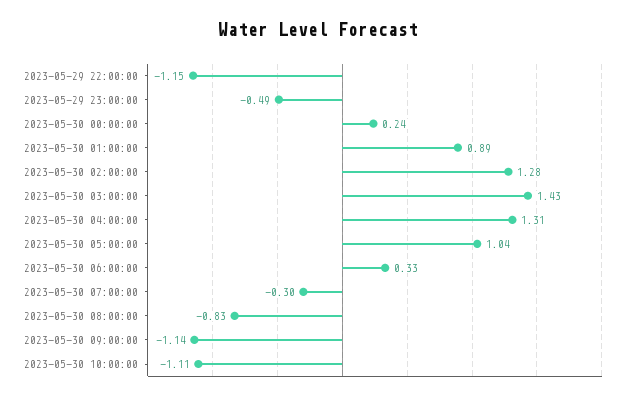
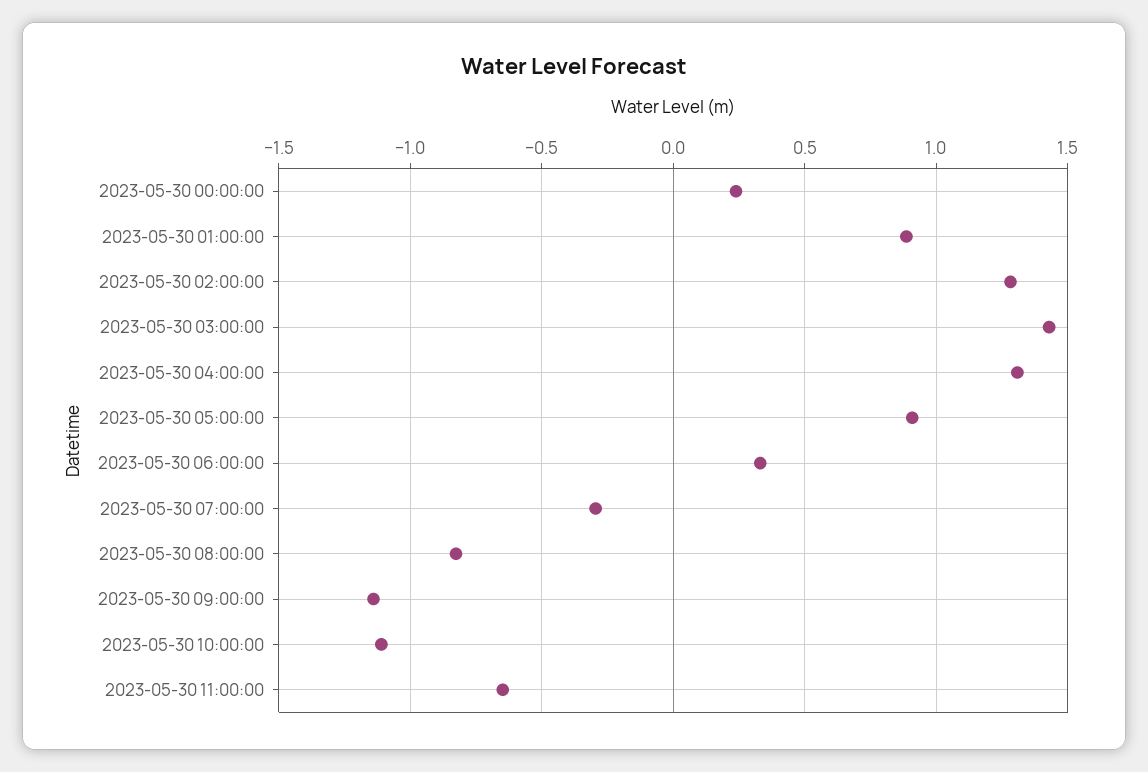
2023-05-29 22:00:00: -1.15 -> none
2023-05-29 23:00:00: -0.49 -> none
2023-05-30 05:00:00: 1.04 -> 0.9
2023-05-30 11:00:00: none -> -0.65

